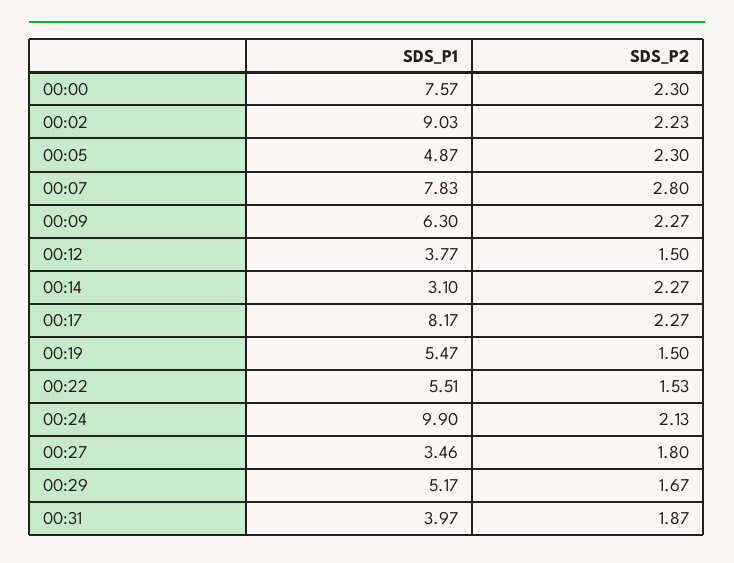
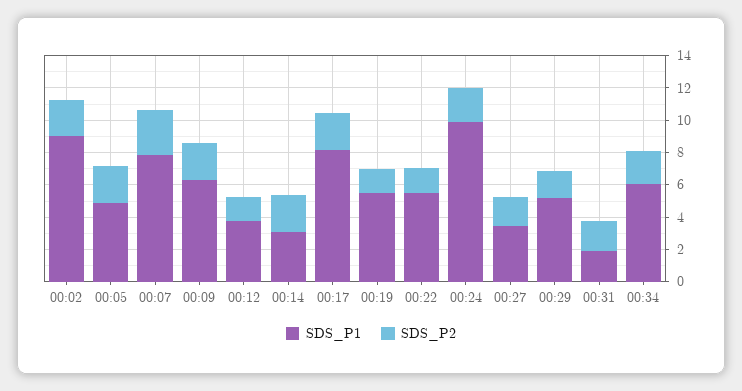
SDS_P1, 00:00: 7.57 -> none
SDS_P2, 00:00: 2.3 -> none
SDS_P1, 00:31: 3.97 -> 2
SDS_P1, 00:34: none -> 6
SDS_P2, 00:34: none -> 2

